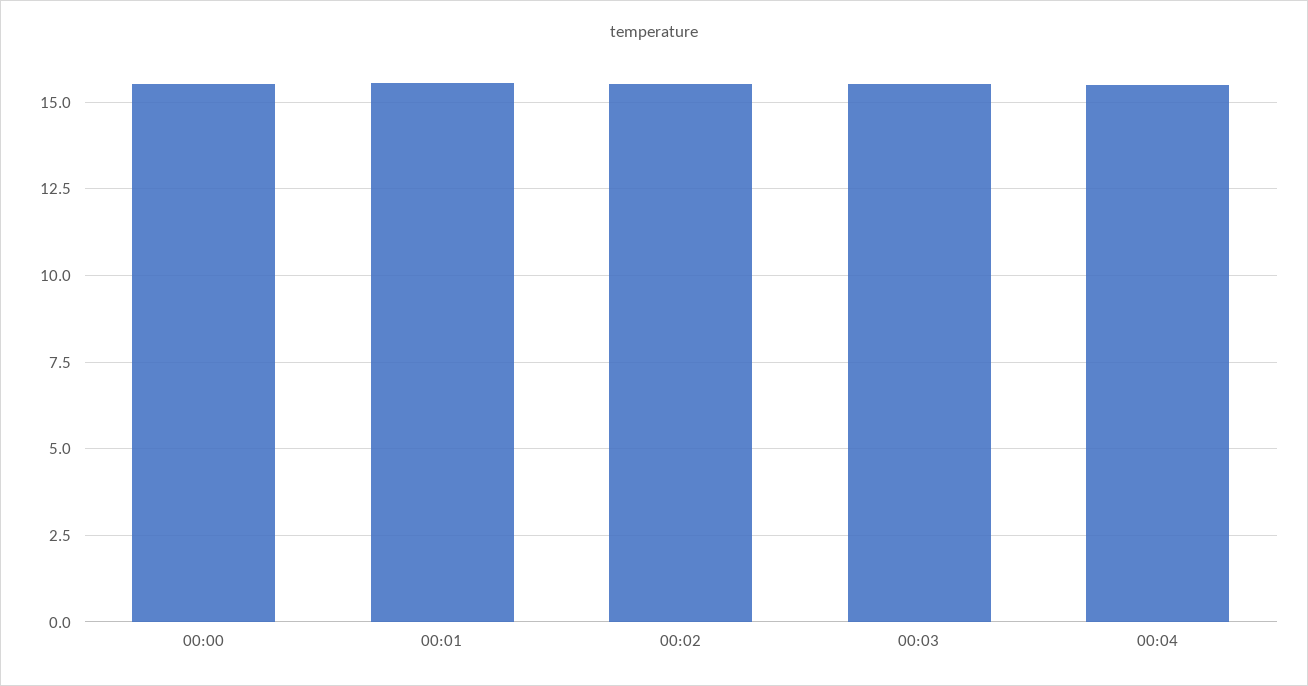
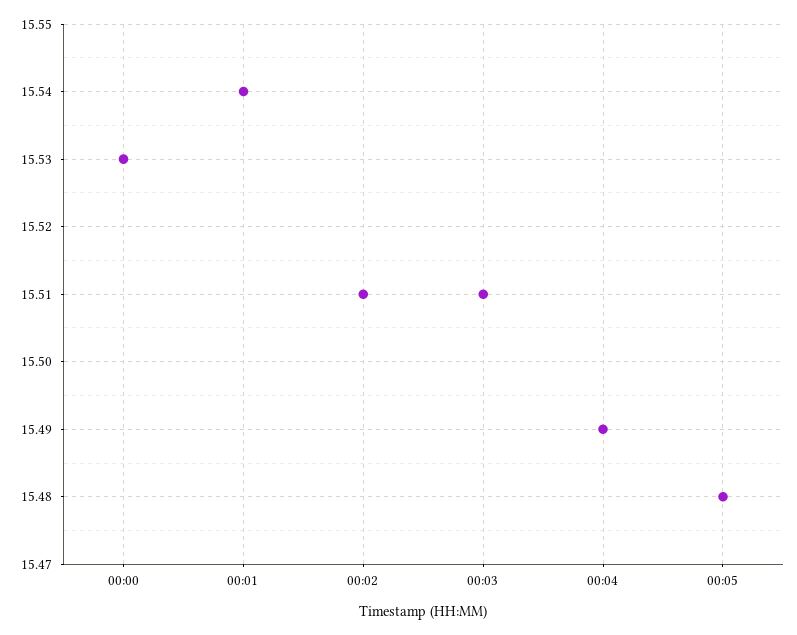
00:05: none -> 15.48

